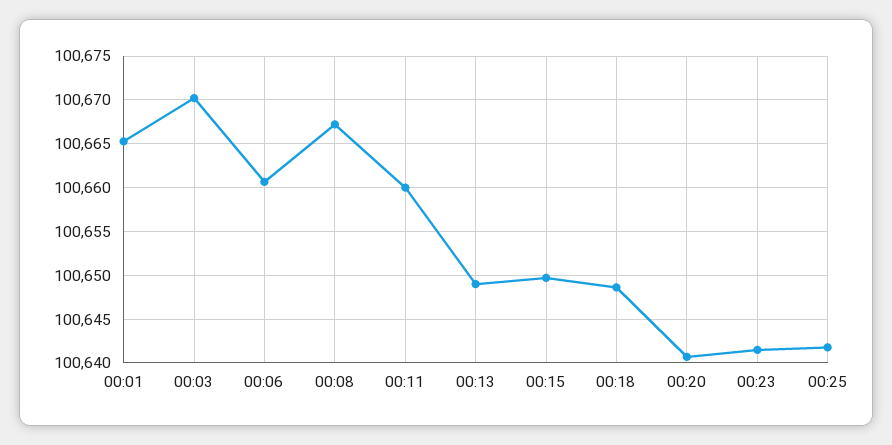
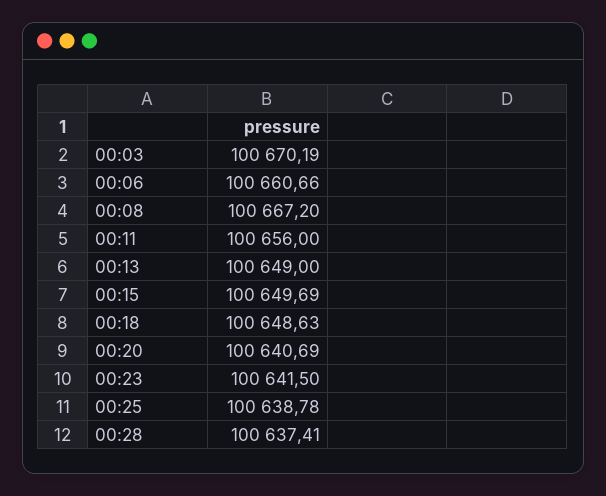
00:01: 100665 -> none
00:11: 100660 -> 100656
00:25: 100642 -> 100638.78
00:28: none -> 100637.41

